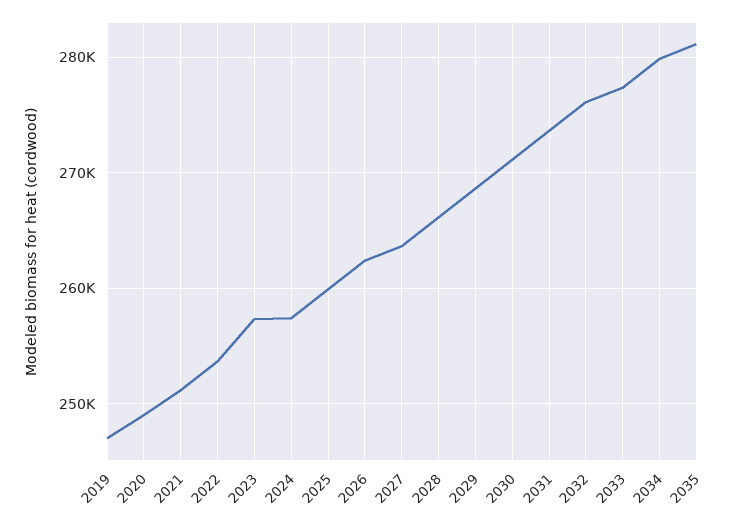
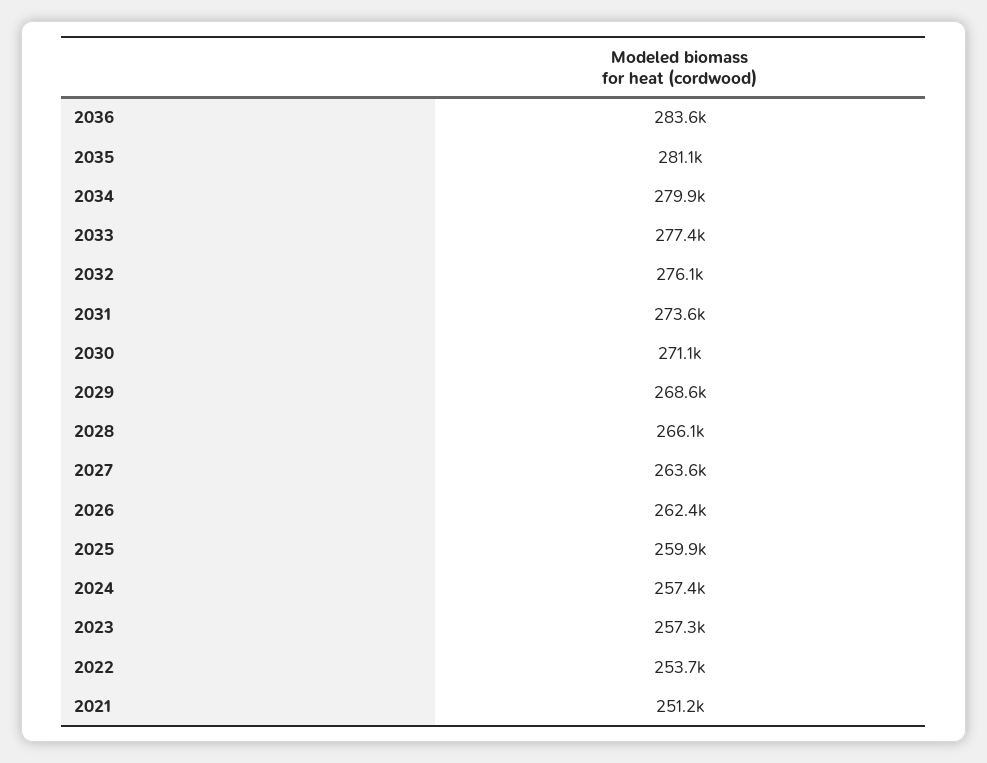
2019: 247000 -> none
2020: 249000 -> none
2036: none -> 283600

